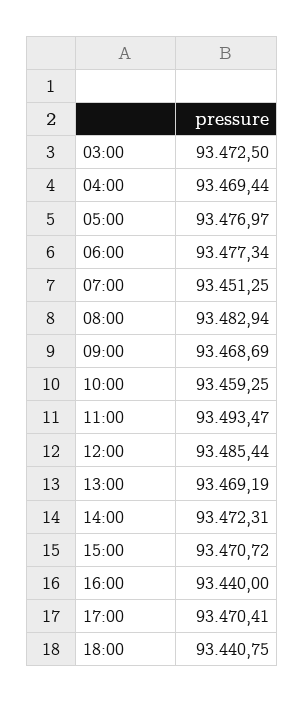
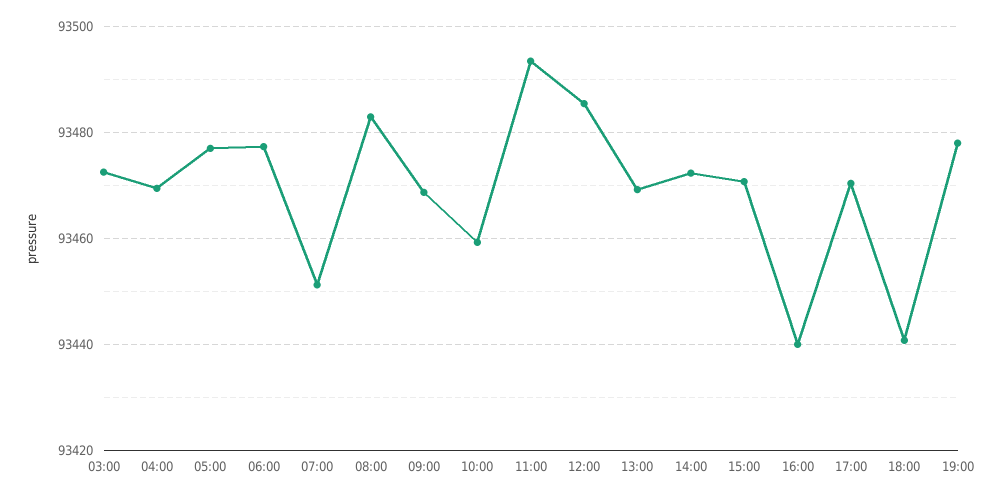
19:00: none -> 93478

